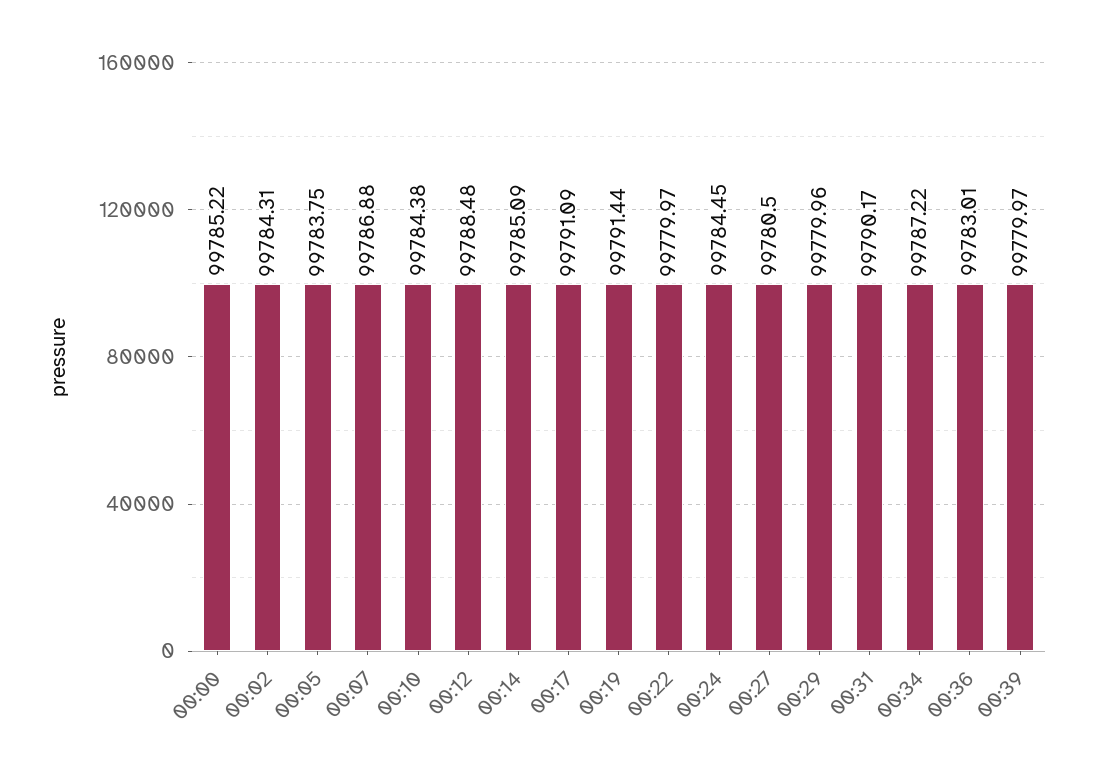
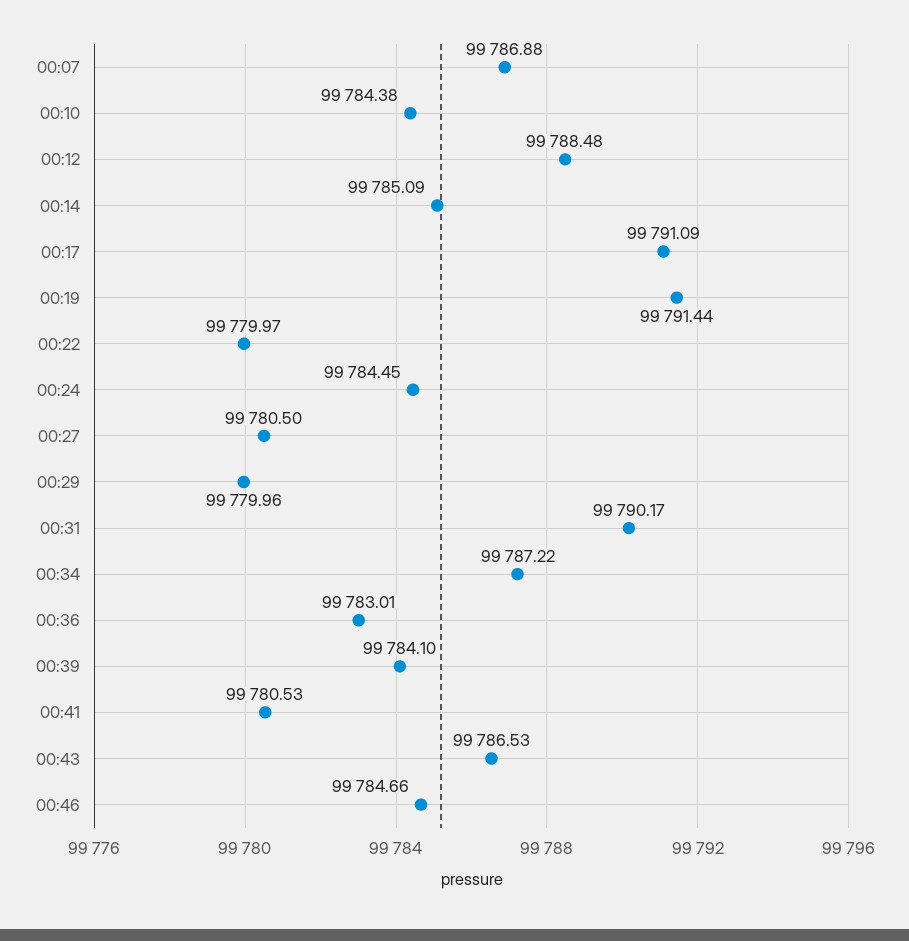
00:00: 99785.22 -> none
00:02: 99784.31 -> none
00:05: 99783.75 -> none
00:39: 99779.97 -> 99784.1
00:41: none -> 99780.53
00:43: none -> 99786.53
00:46: none -> 99784.66

